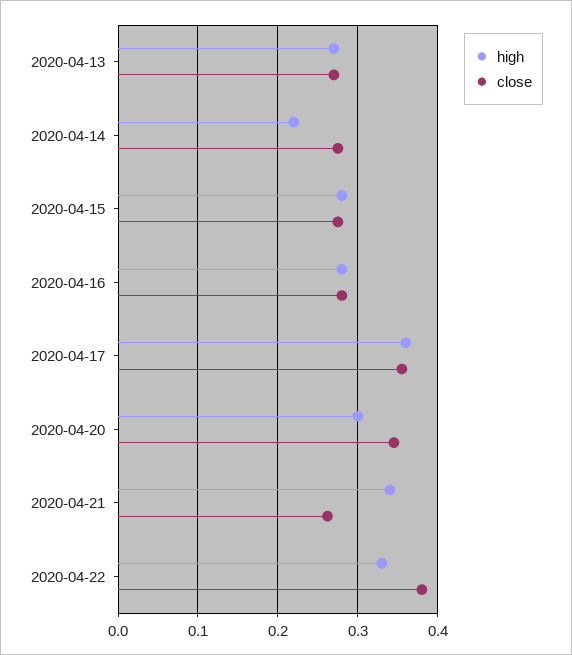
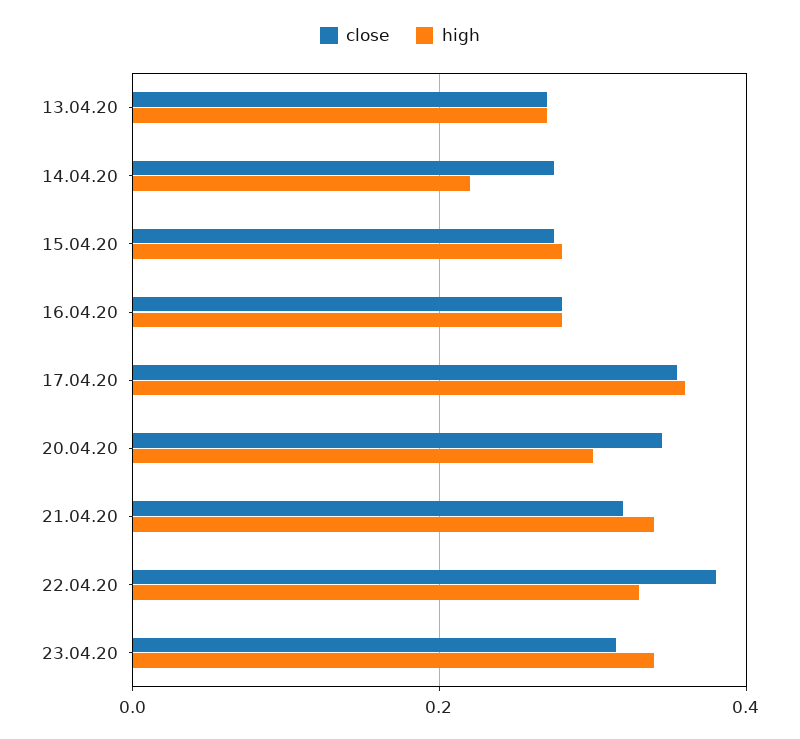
close, 2020-04-21: 0.26 -> 0.32
close, 23.04.20: none -> 0.32
high, 23.04.20: none -> 0.34

